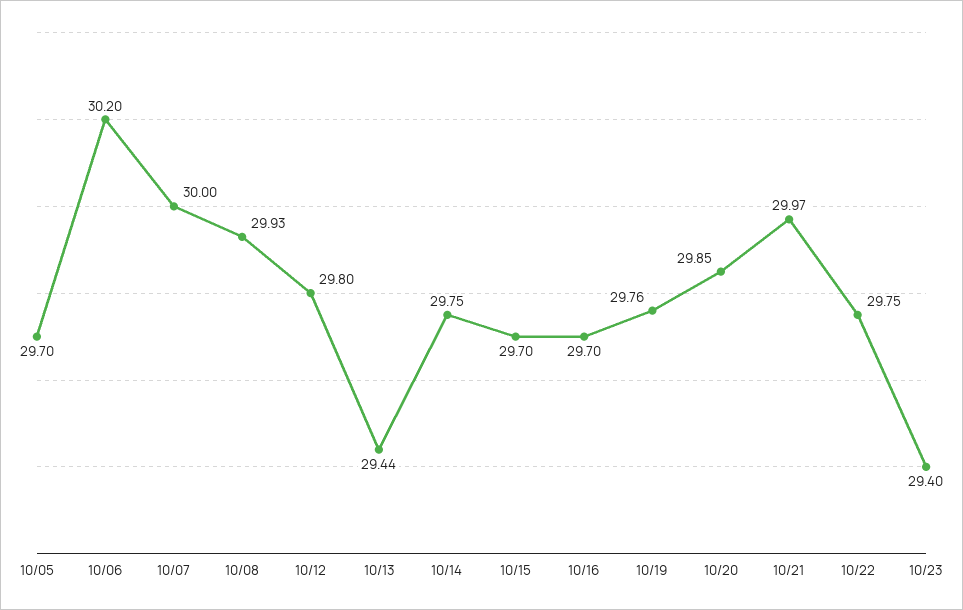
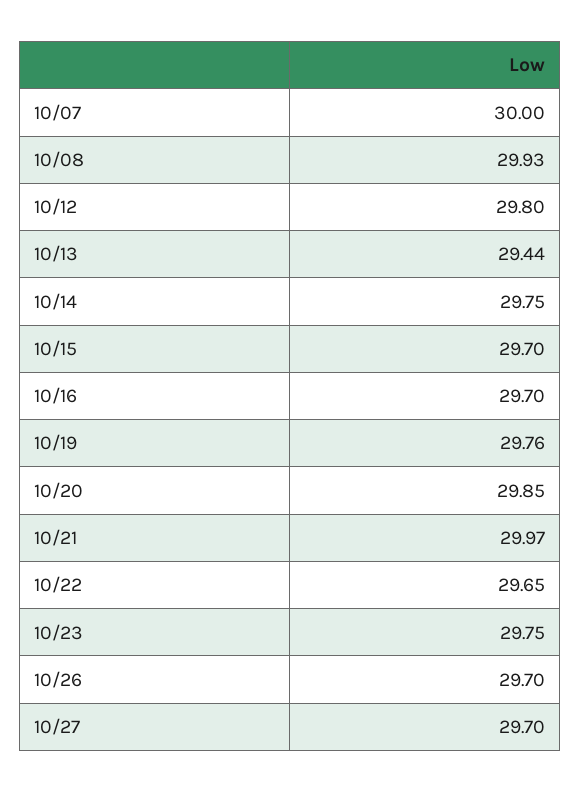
10/05: 29.7 -> none
10/06: 30.2 -> none
10/22: 29.75 -> 29.65
10/23: 29.4 -> 29.75
10/26: none -> 29.7
10/27: none -> 29.7

